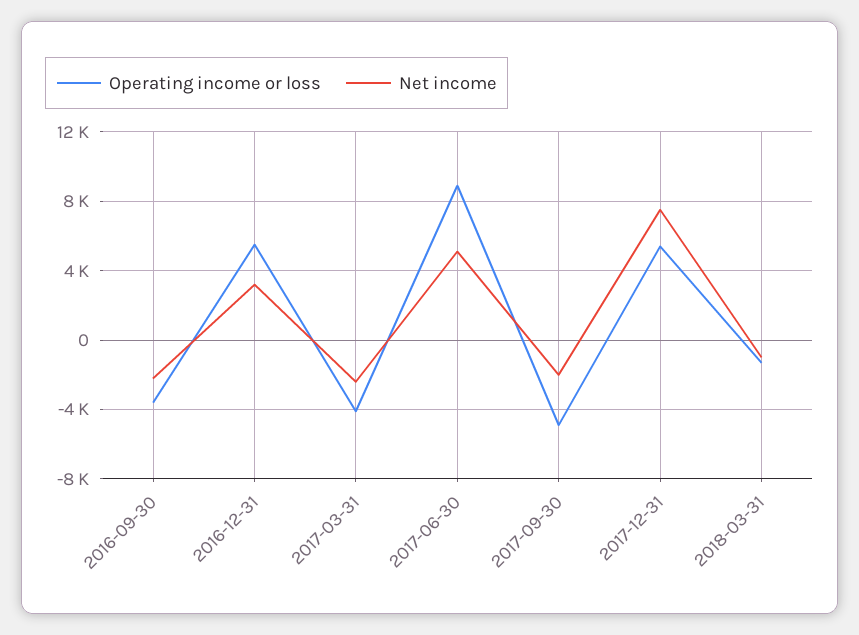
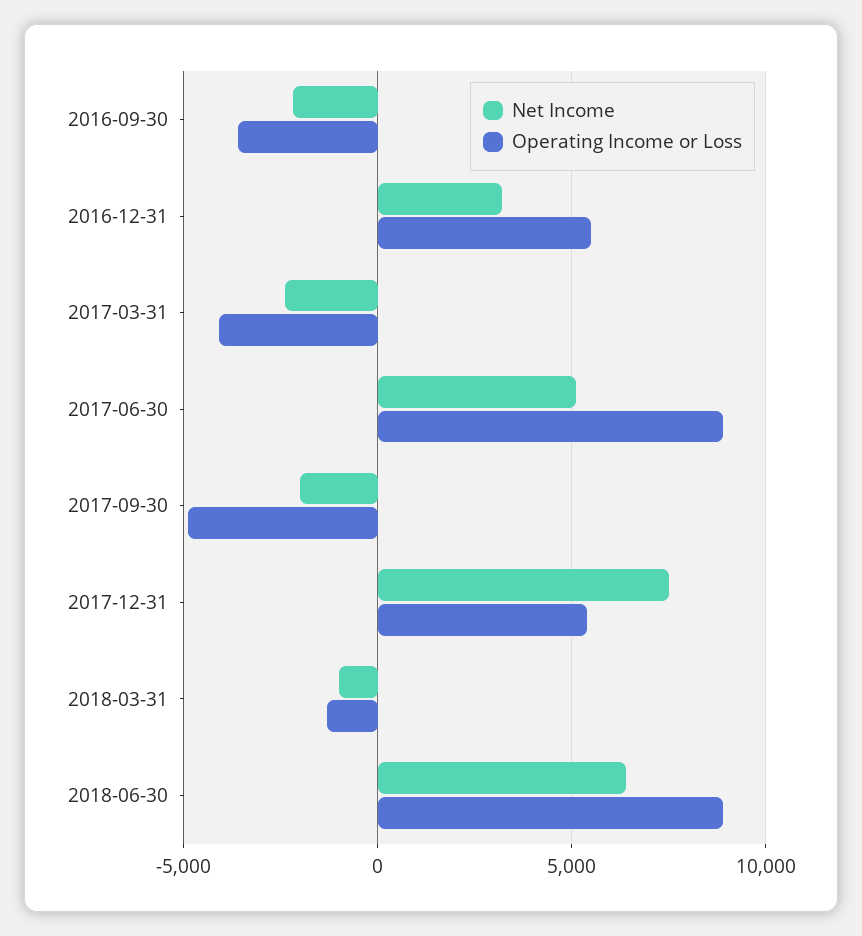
Net income, 2018-06-30: none -> 6500
Operating income or loss, 2018-06-30: none -> 9000

